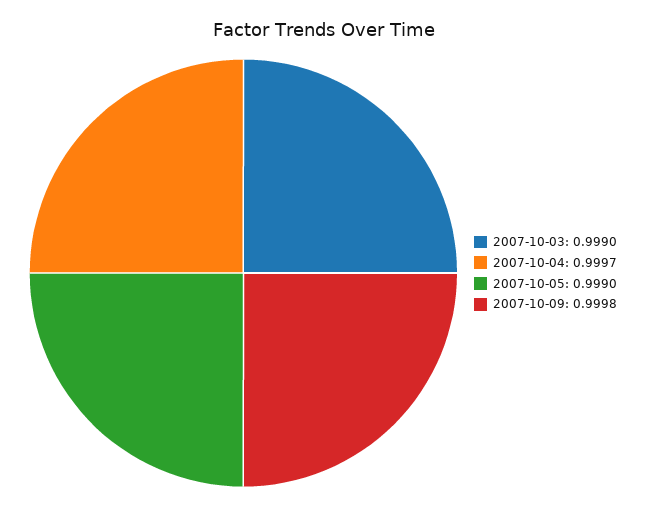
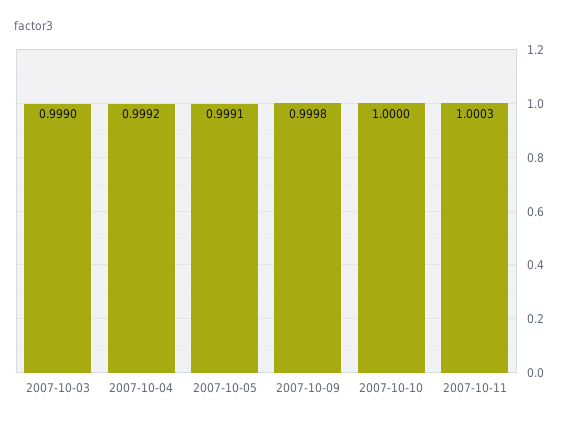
2007-10-04: 0.9997 -> 0.9992
2007-10-05: 0.999 -> 0.9991
2007-10-10: none -> 1
2007-10-11: none -> 1.0003

